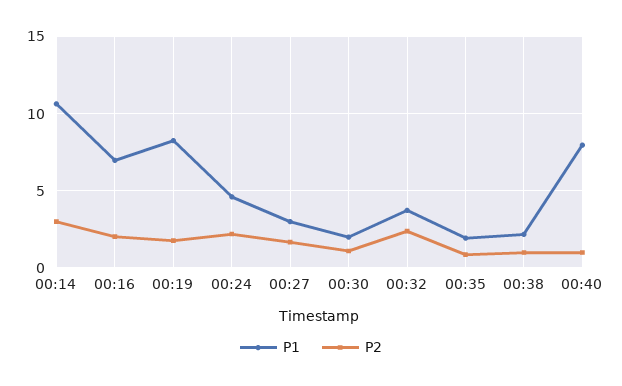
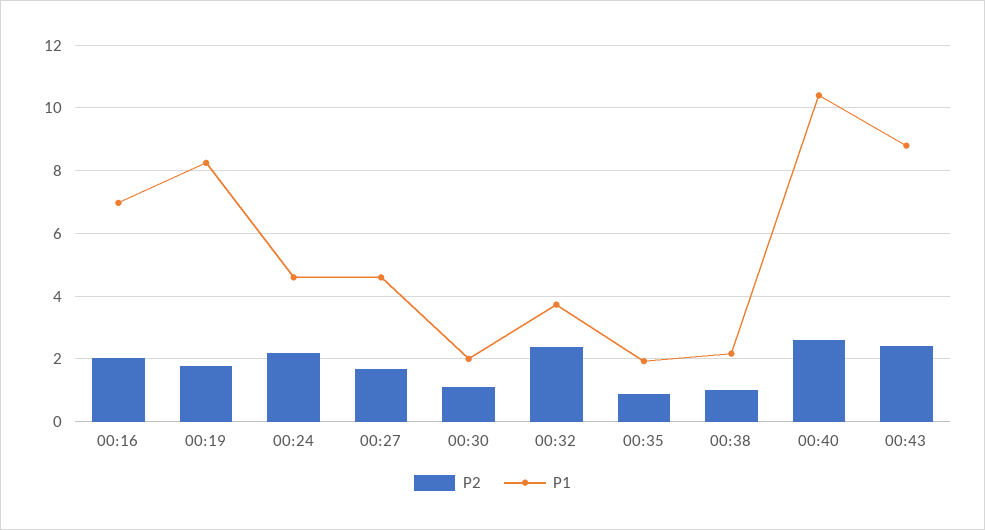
P1, 00:14: 10.5 -> none
P2, 00:14: 3 -> none
P1, 00:27: 3 -> 4.6
P1, 00:40: 8 -> 10.4
P2, 00:40: 1 -> 2.6
P2, 00:43: none -> 2.4
P1, 00:43: none -> 8.8

